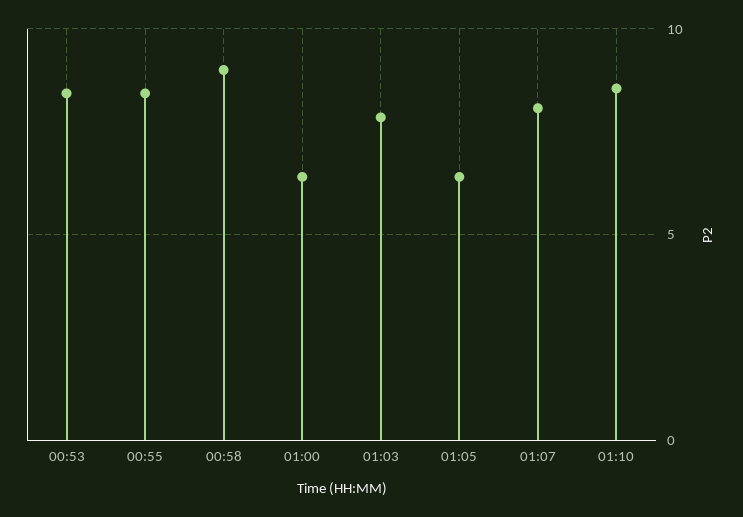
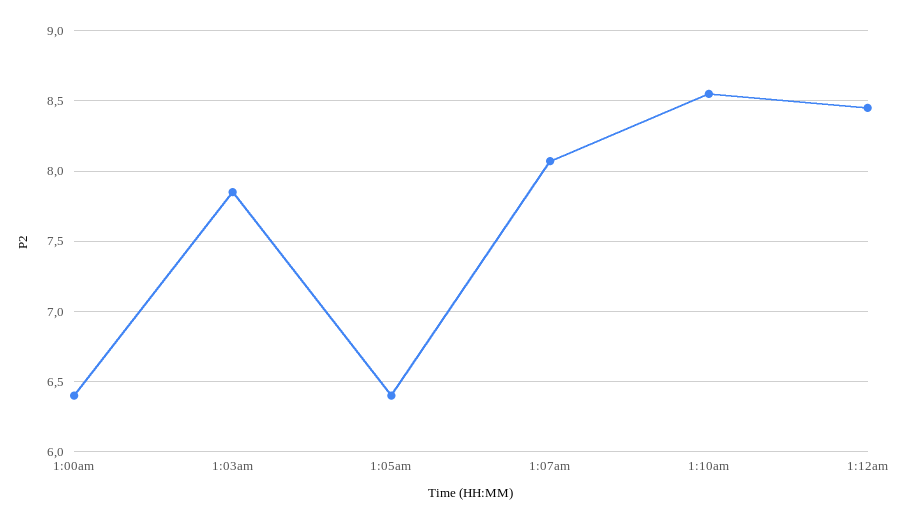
00:53: 8.5 -> none
00:55: 8.5 -> none
00:58: 9 -> none
1:12am: none -> 8.45

